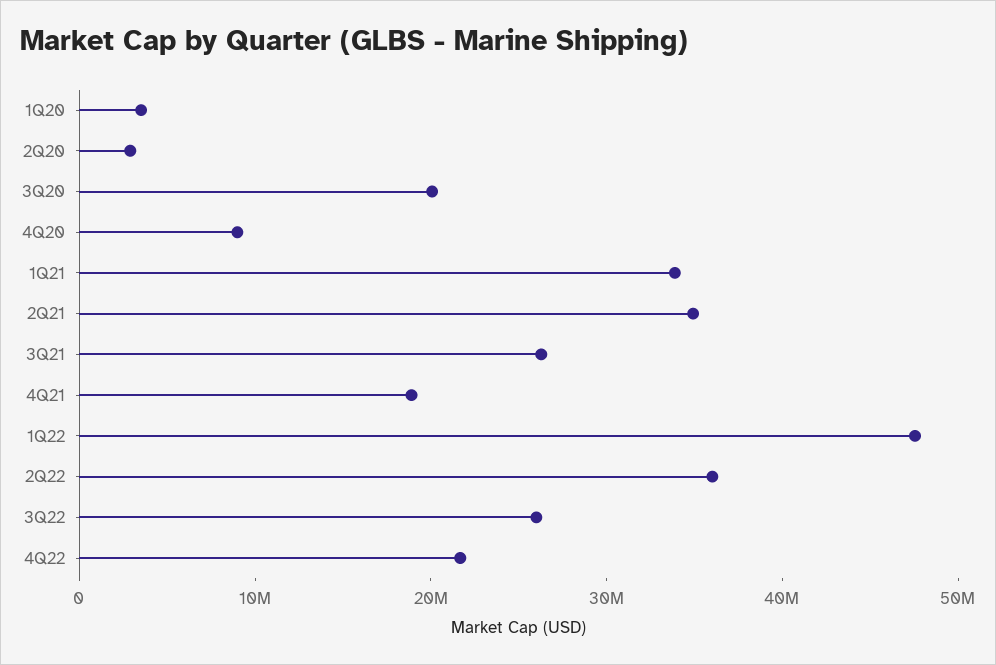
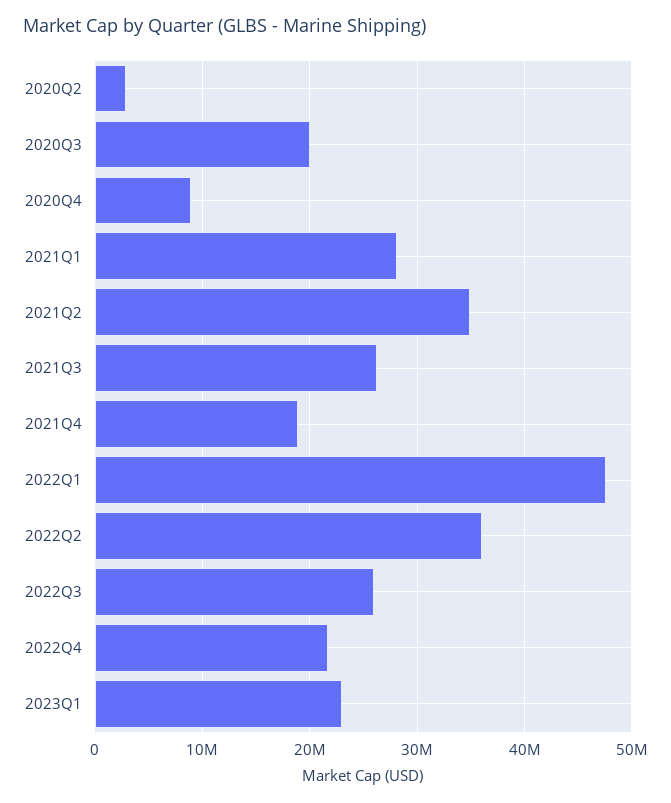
1Q20: 4000000 -> none
1Q21: 34000000 -> 28000000
2023Q1: none -> 23000000

